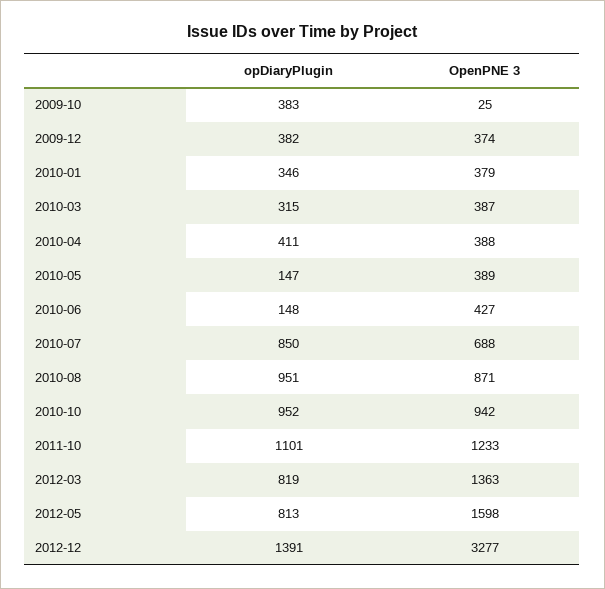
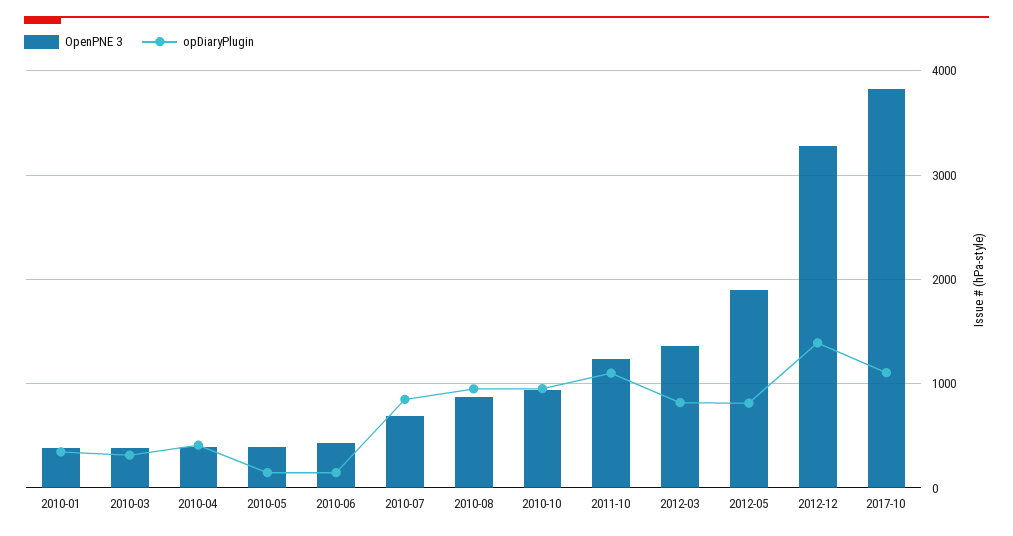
opDiaryPlugin, 2009-10: 383 -> none
OpenPNE 3, 2009-10: 25 -> none
opDiaryPlugin, 2009-12: 382 -> none
OpenPNE 3, 2009-12: 374 -> none
OpenPNE 3, 2012-05: 1598 -> 1900
OpenPNE 3, 2017-10: none -> 3800
opDiaryPlugin, 2017-10: none -> 1100

